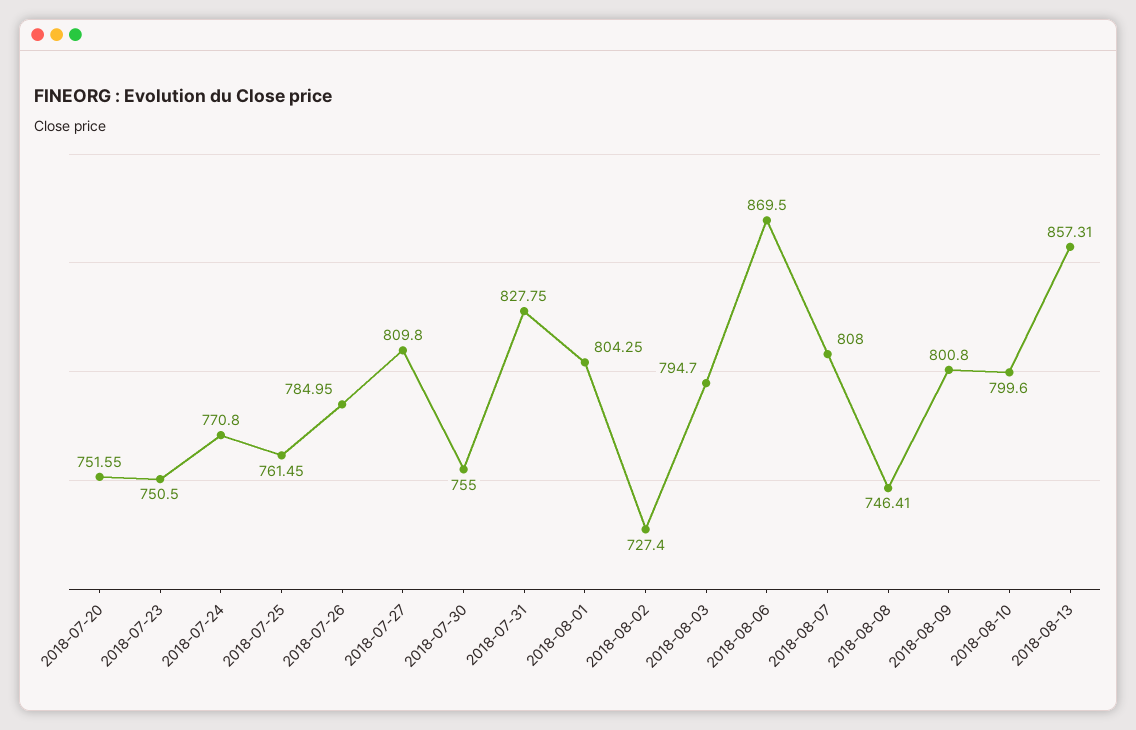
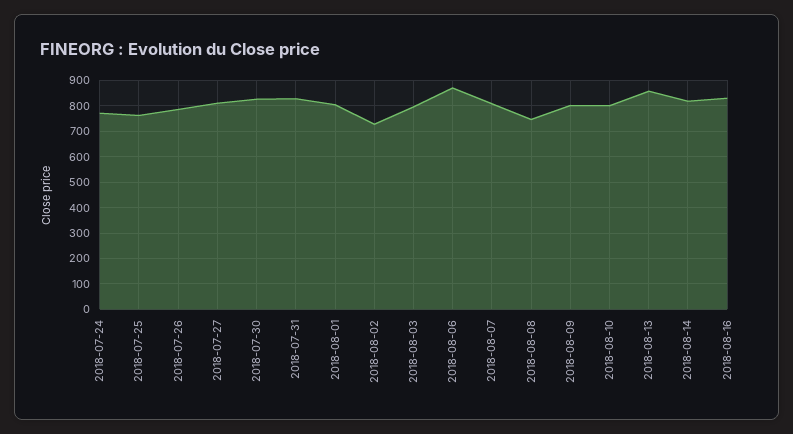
2018-07-20: 751.55 -> none
2018-07-23: 750.5 -> none
2018-07-30: 755 -> 825
2018-08-14: none -> 825
2018-08-16: none -> 825

